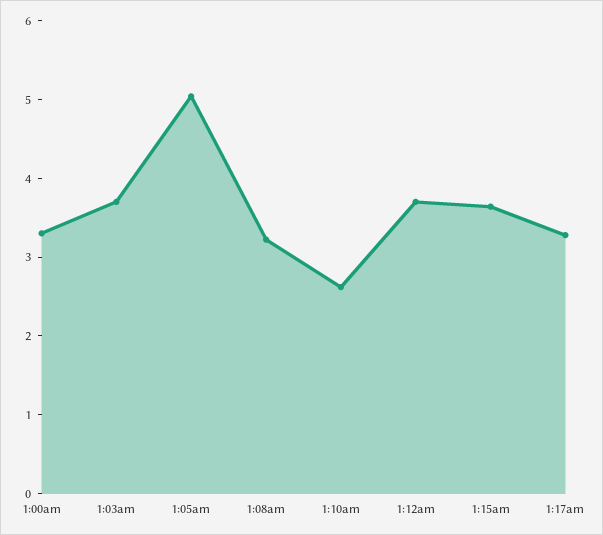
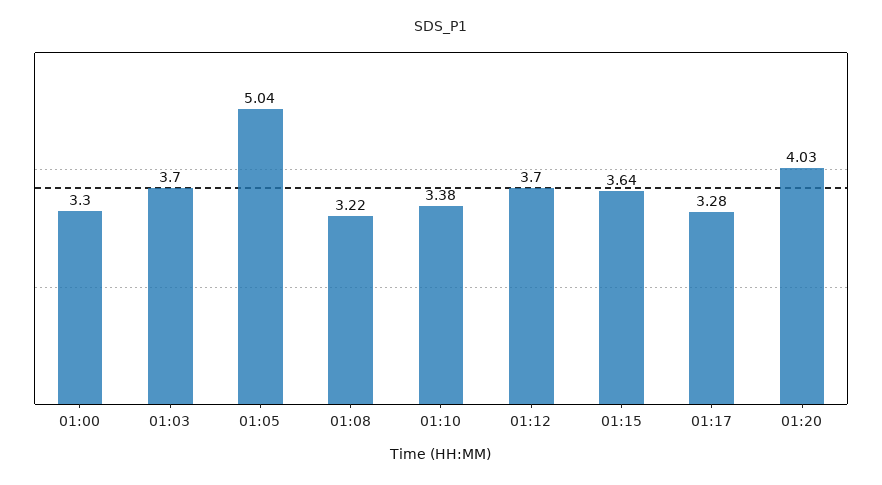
1:10am: 2.6 -> 3.38
01:20: none -> 4.03

